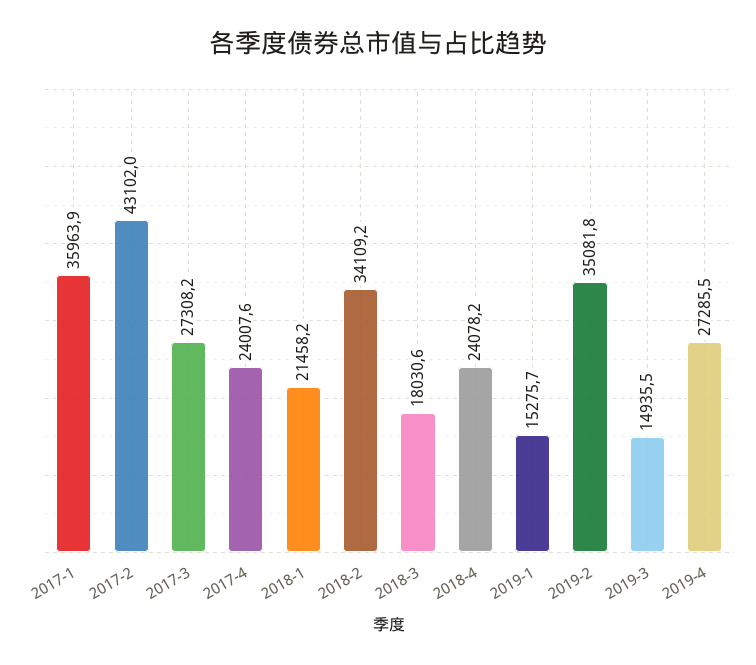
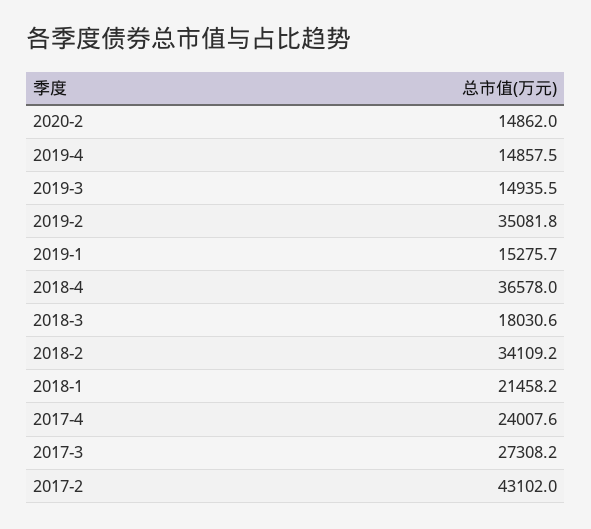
2017-1: 35963.9 -> none
2018-4: 24078.2 -> 36578
2019-4: 27285.5 -> 14857.5
2020-2: none -> 14862

